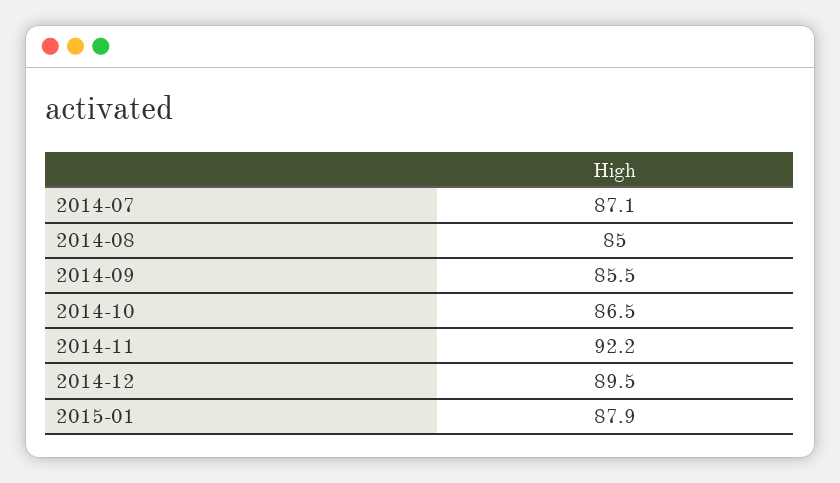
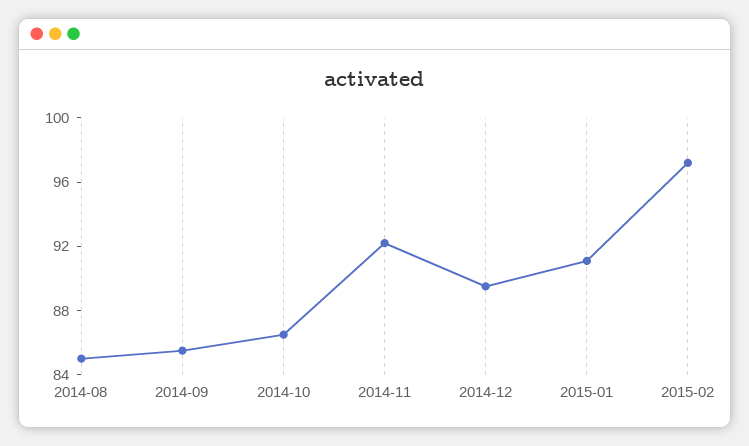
2014-07: 87.1 -> none
2015-01: 87.9 -> 91
2015-02: none -> 97

